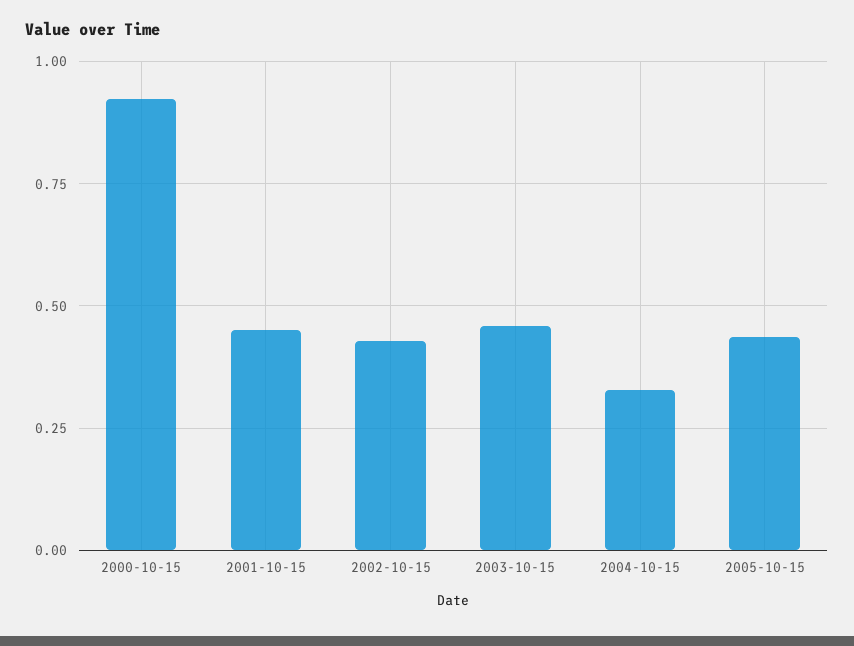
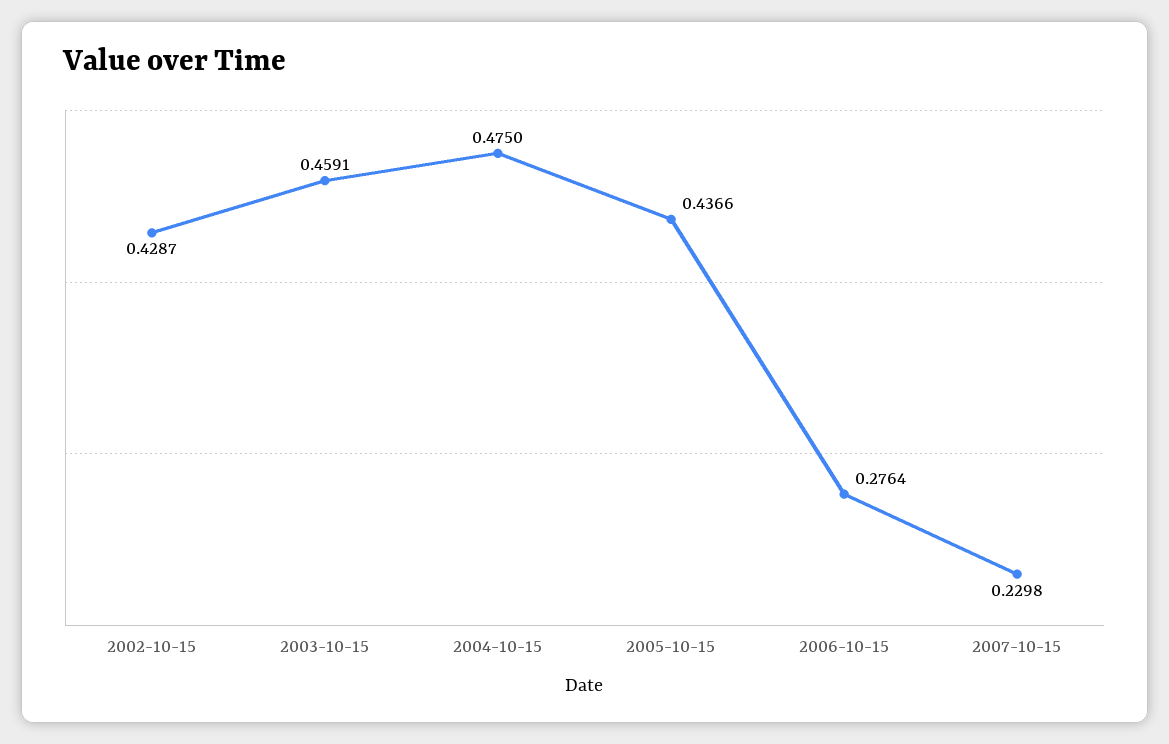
2000-10-15: 0.925 -> none
2001-10-15: 0.45 -> none
2004-10-15: 0.325 -> 0.475
2006-10-15: none -> 0.2764
2007-10-15: none -> 0.2298

